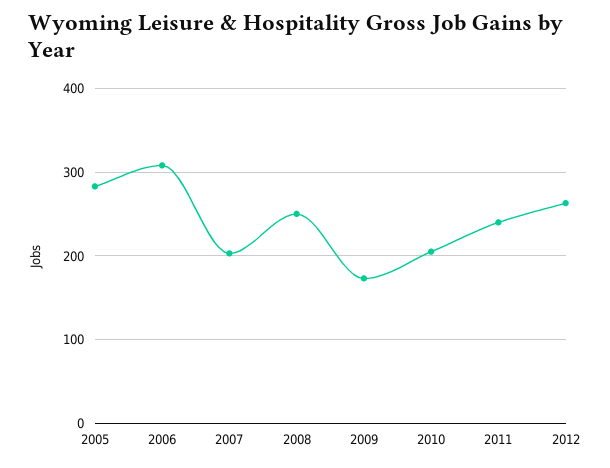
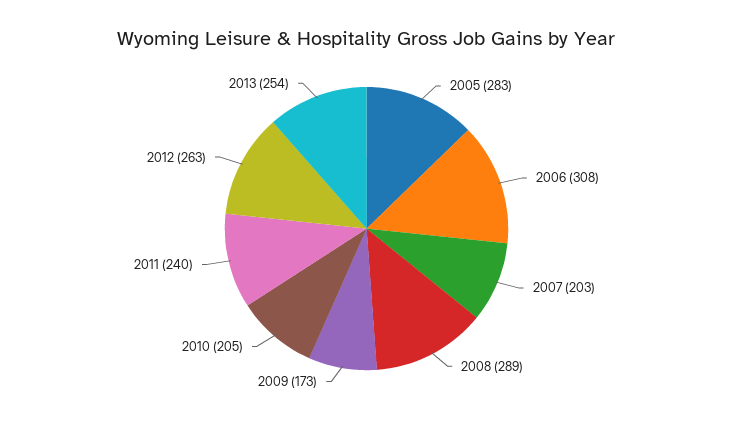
2008: 250 -> 289
2013: none -> 254

